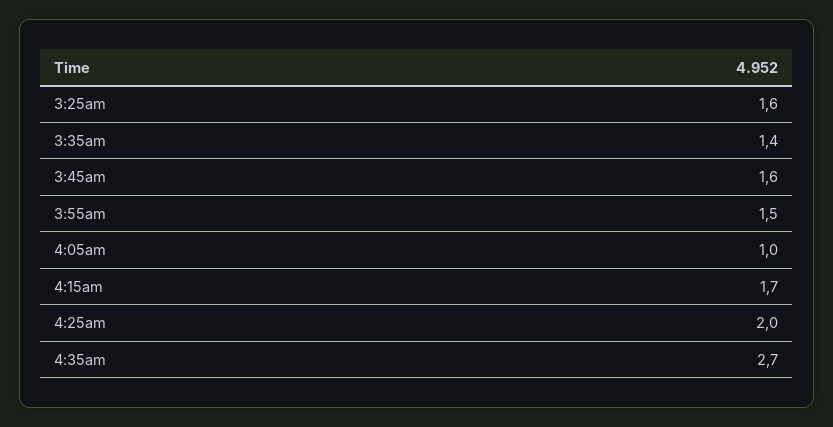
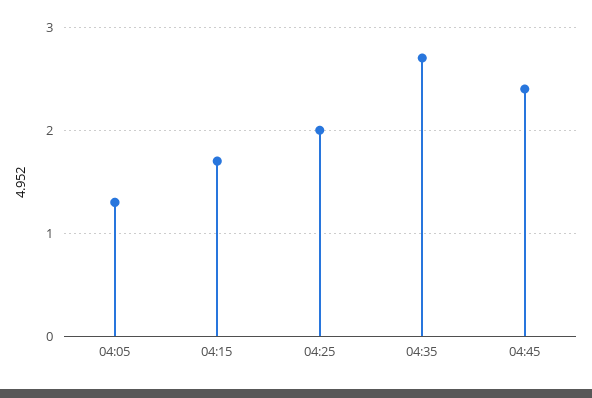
3:25am: 1.6 -> none
3:35am: 1.4 -> none
3:45am: 1.6 -> none
3:55am: 1.5 -> none
4:05am: 1 -> 1.3
04:45: none -> 2.4

